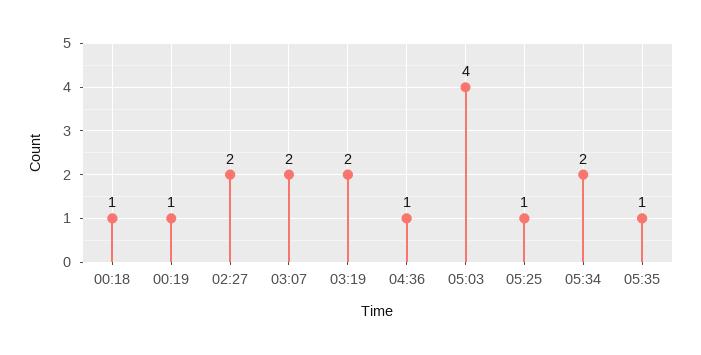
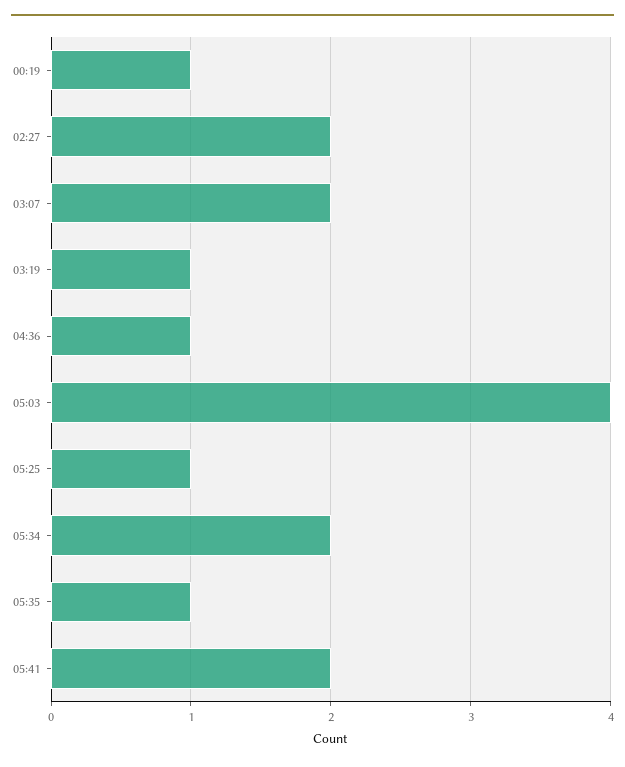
00:18: 1 -> none
03:19: 2 -> 1
05:41: none -> 2

